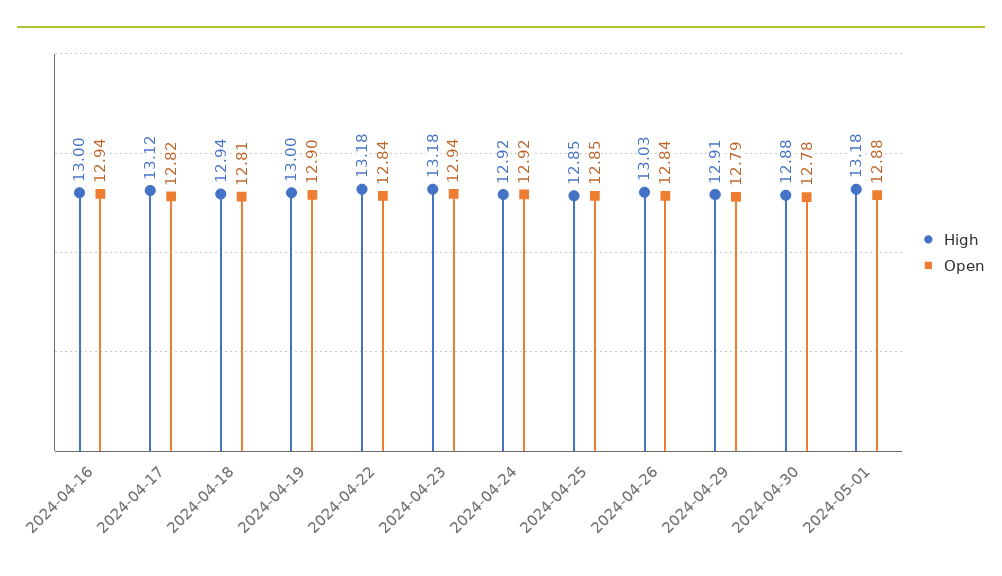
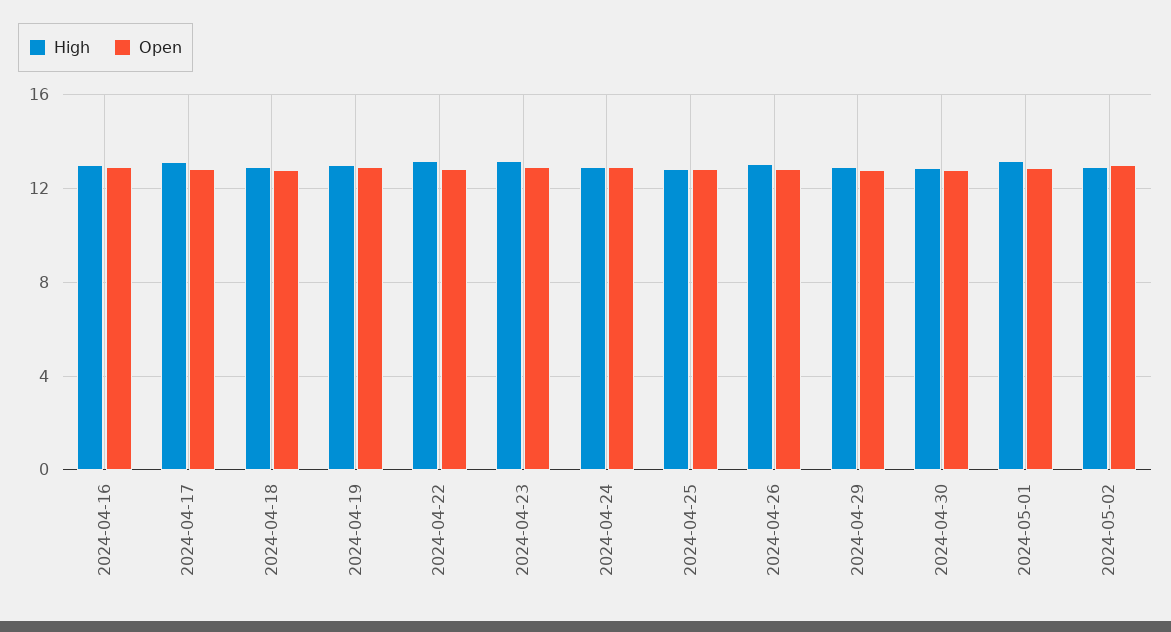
High, 2024-05-02: none -> 13
Open, 2024-05-02: none -> 13

